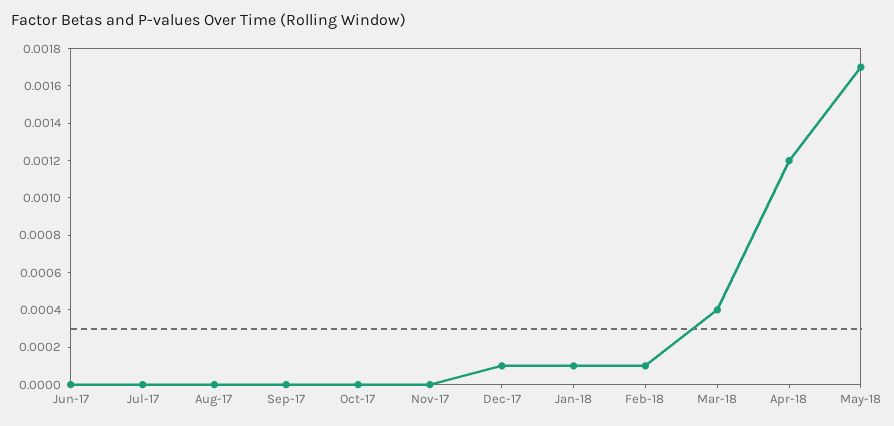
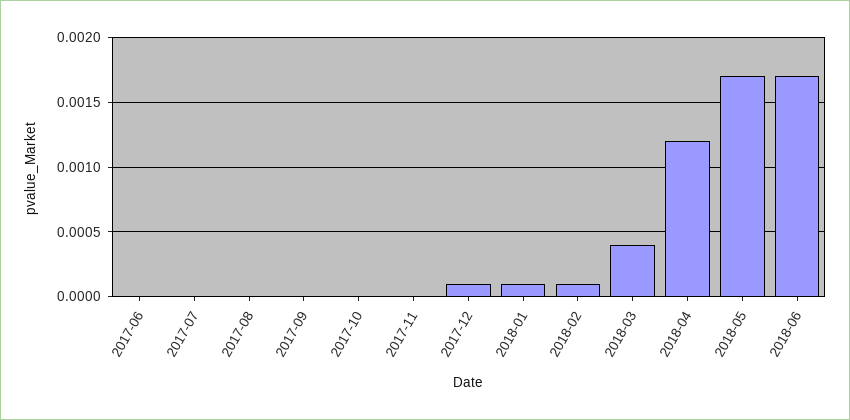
2018-06: none -> 0.0017

